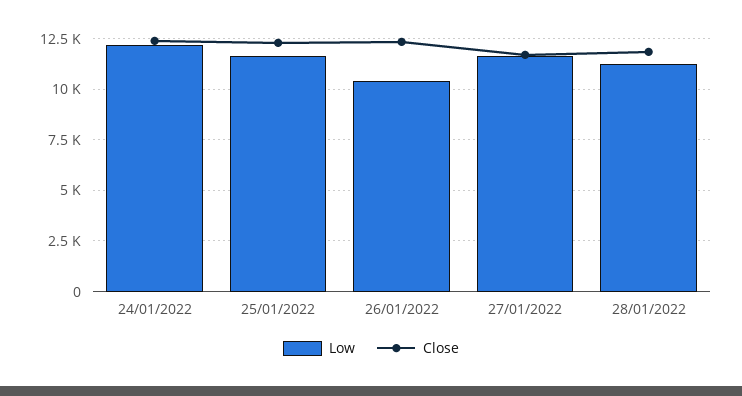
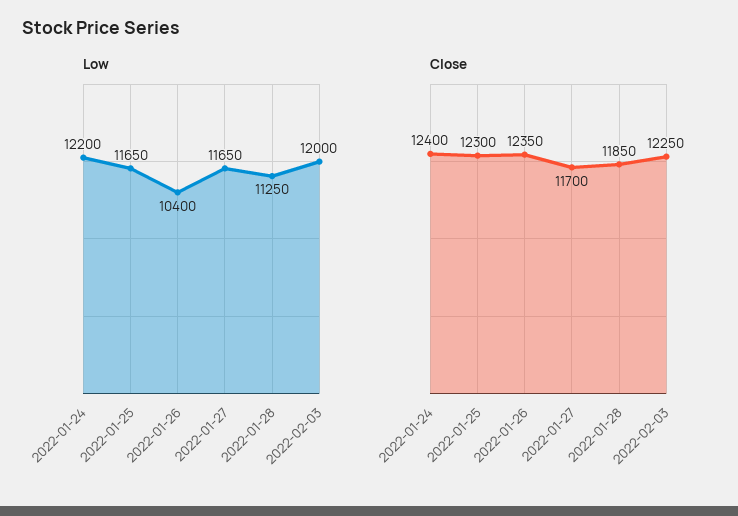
Low, 2022-02-03: none -> 12000
Close, 2022-02-03: none -> 12250

